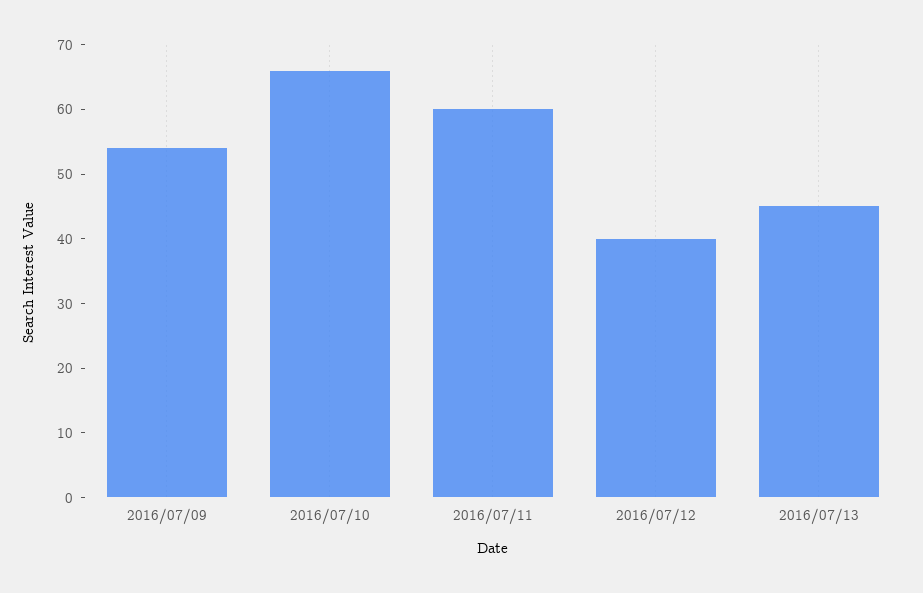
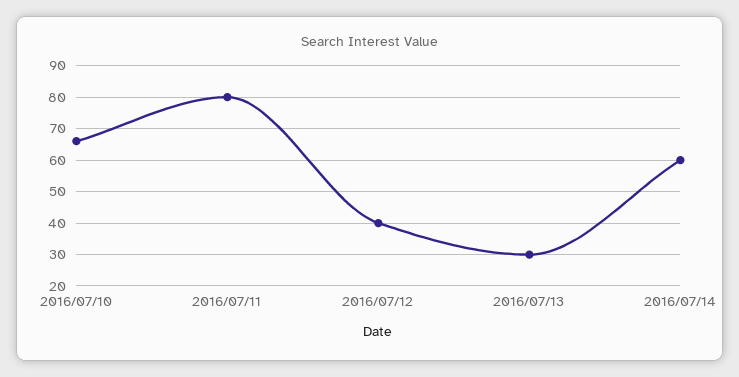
2016/07/09: 55 -> none
2016/07/11: 60 -> 80
2016/07/13: 45 -> 30
2016/07/14: none -> 60

